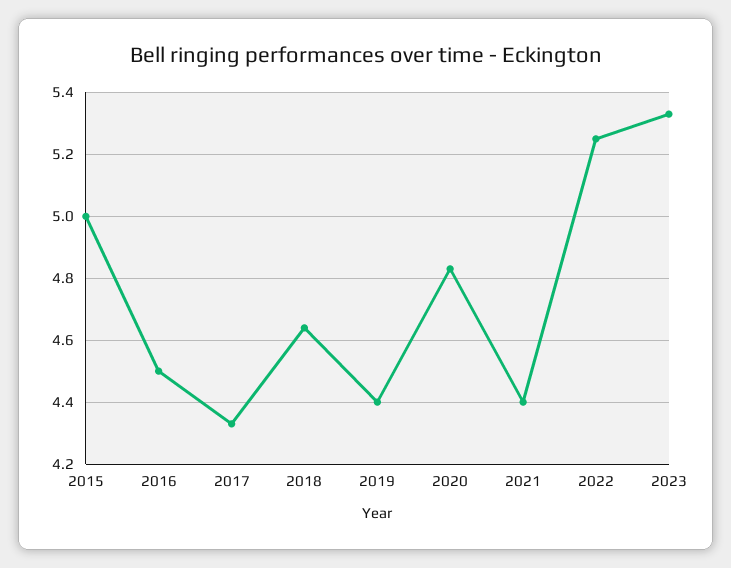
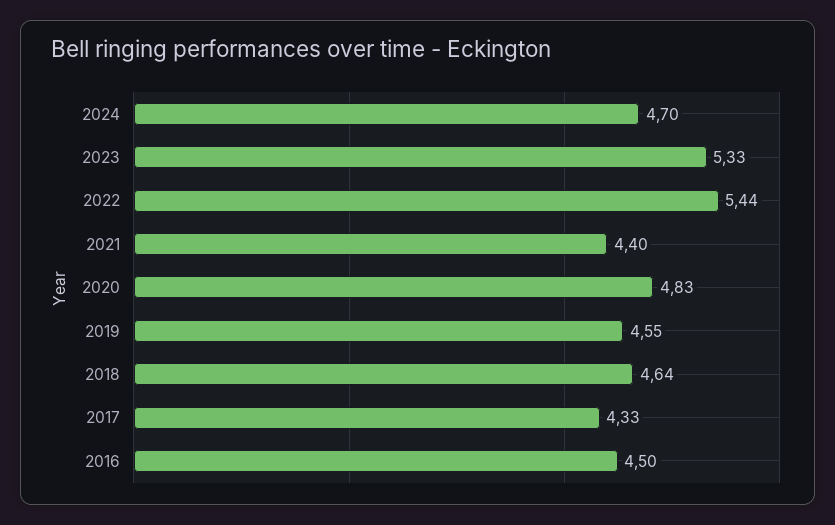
2015: 5 -> none
2019: 4.4 -> 4.55
2022: 5.25 -> 5.44
2024: none -> 4.7

